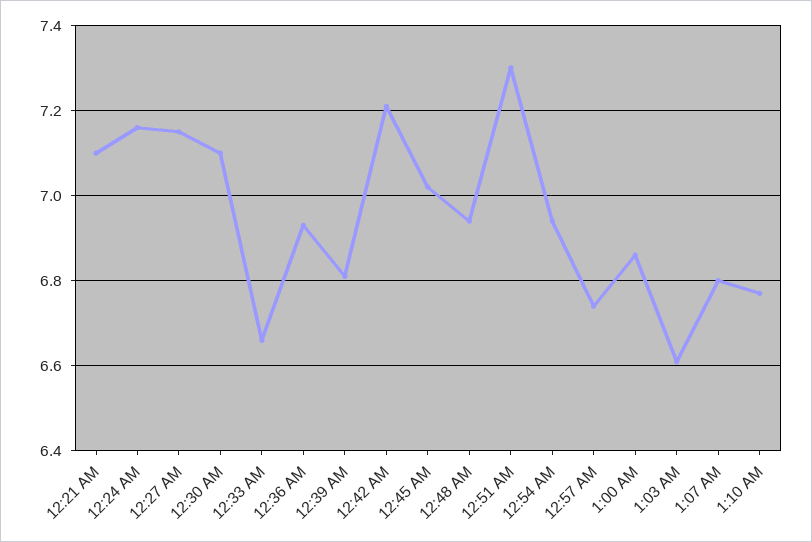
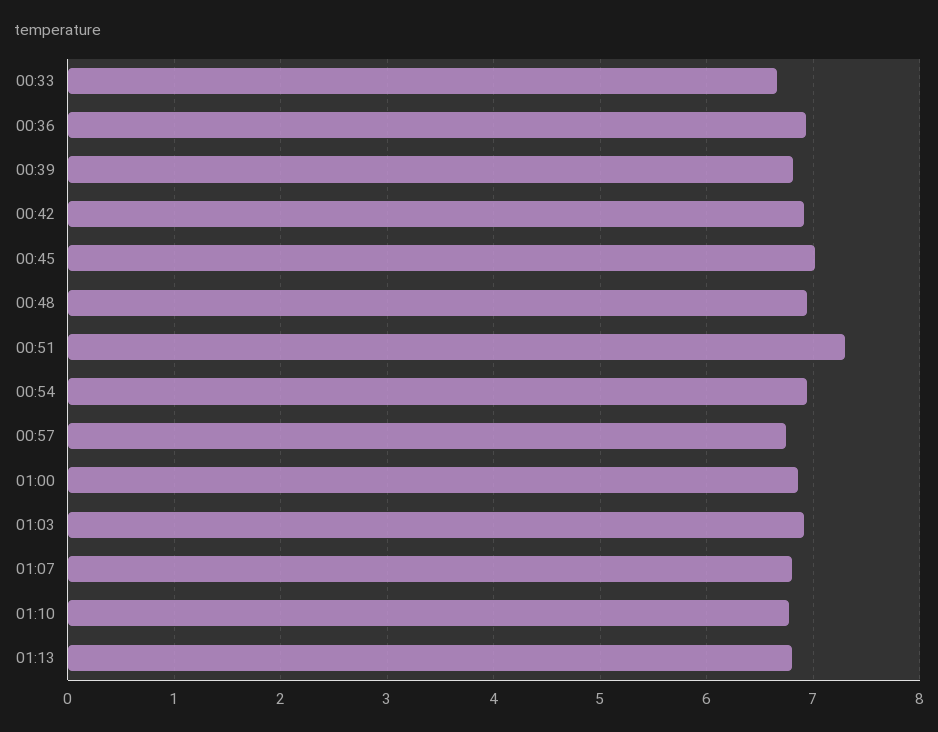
12:21 AM: 7.1 -> none
12:24 AM: 7.15 -> none
12:27 AM: 7.15 -> none
12:30 AM: 7.1 -> none
12:42 AM: 7.2 -> 6.9
1:03 AM: 6.6 -> 6.9
01:13: none -> 6.8

